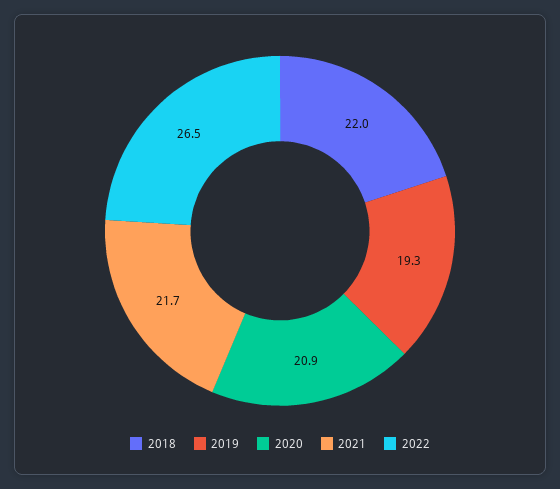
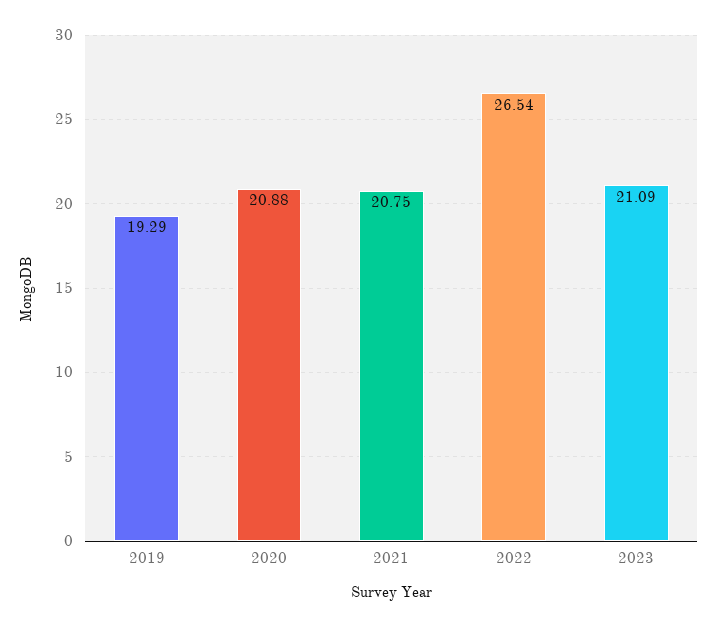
2018: 22 -> none
2021: 21.7 -> 20.75
2023: none -> 21.09

